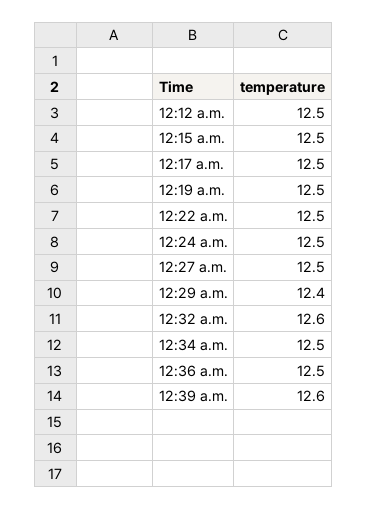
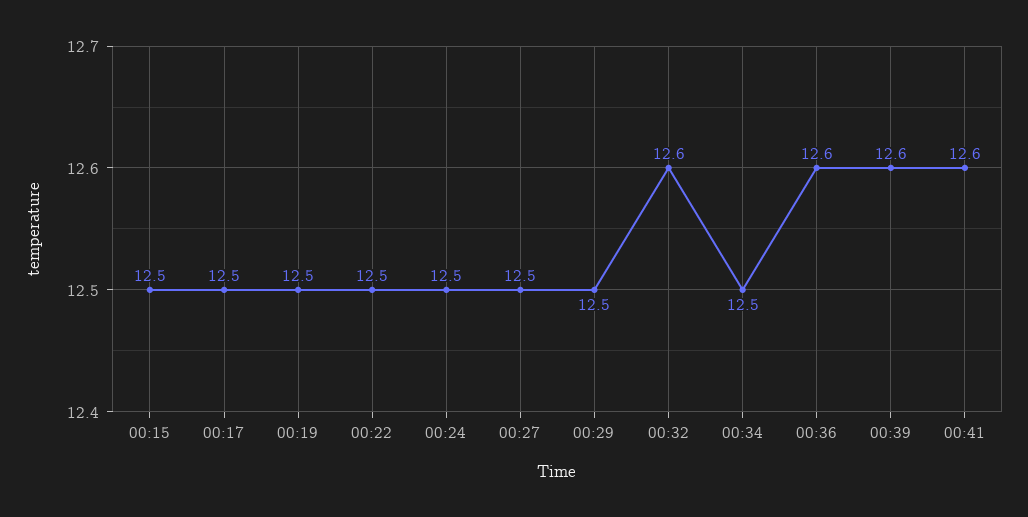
12:12 a.m.: 12.5 -> none
12:29 a.m.: 12.4 -> 12.5
12:36 a.m.: 12.5 -> 12.6
00:41: none -> 12.6

